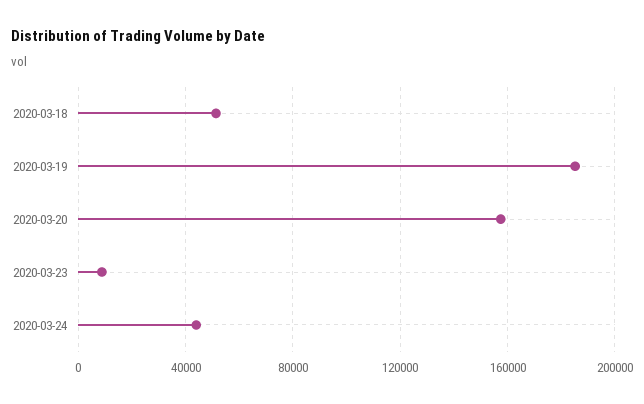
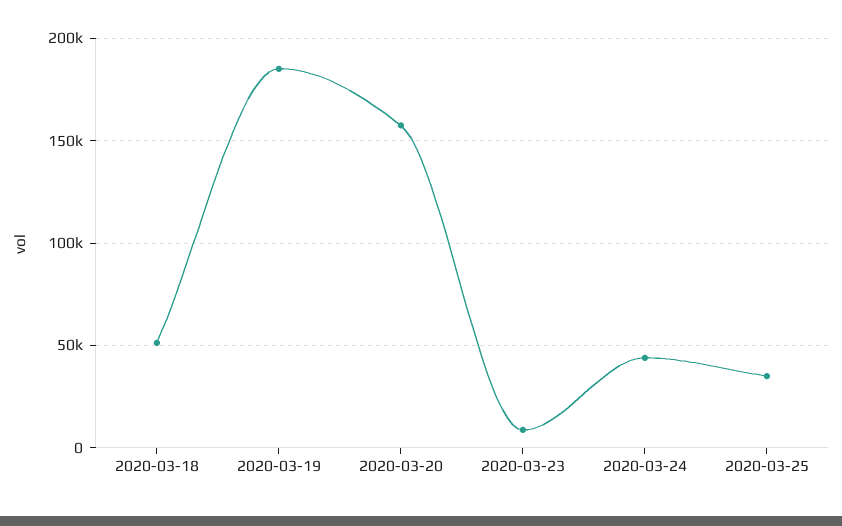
2020-03-25: none -> 35000

